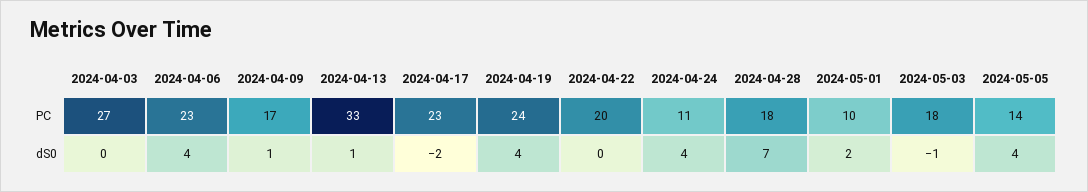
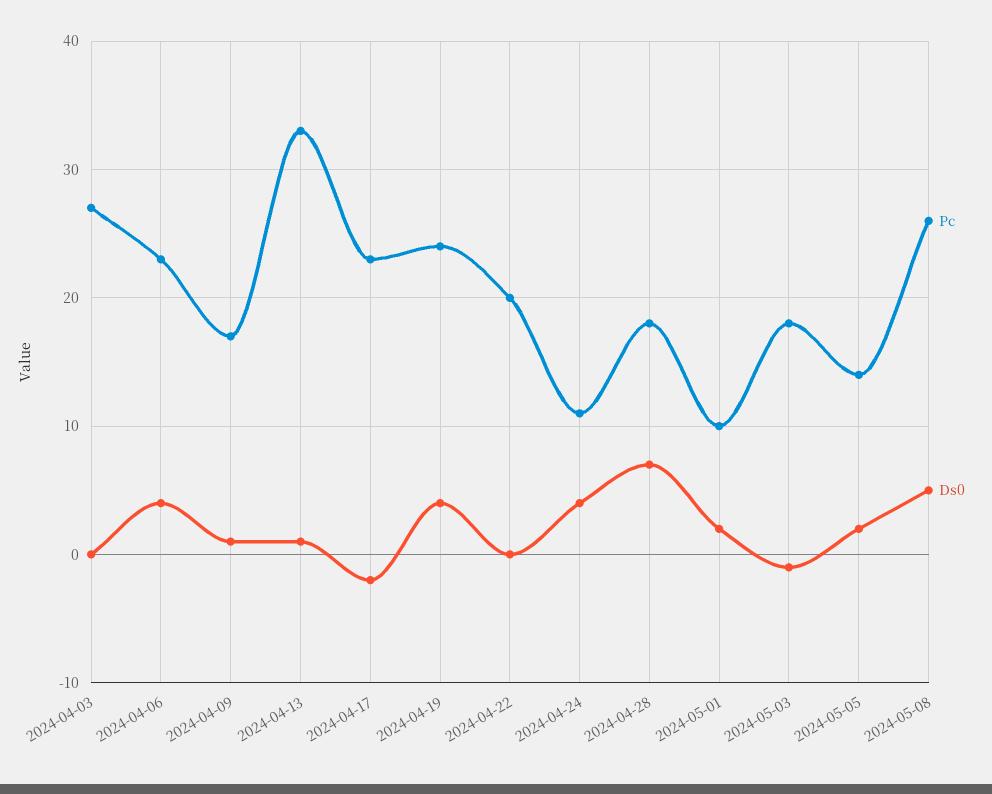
dS0, 2024-05-05: 4 -> 2
PC, 2024-05-08: none -> 26
dS0, 2024-05-08: none -> 5

